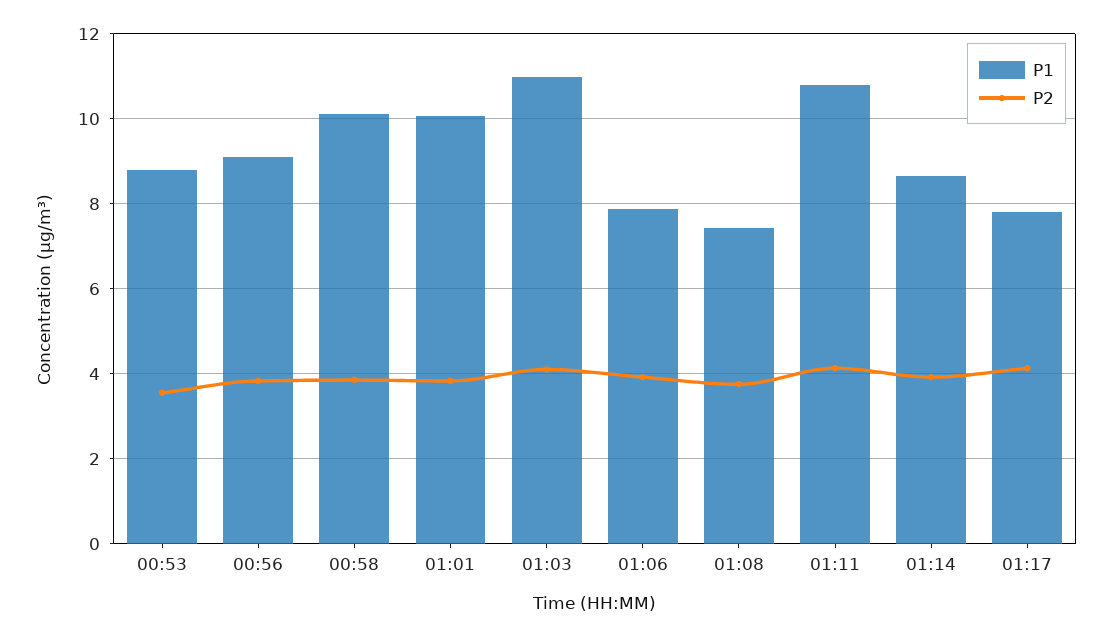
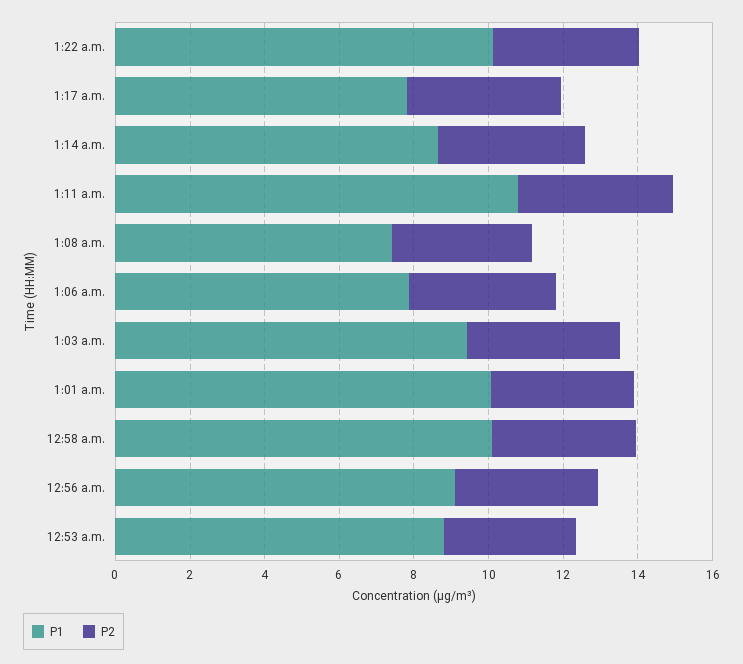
P1, 01:03: 11 -> 9.5
P1, 1:22 a.m.: none -> 10
P2, 1:22 a.m.: none -> 4

